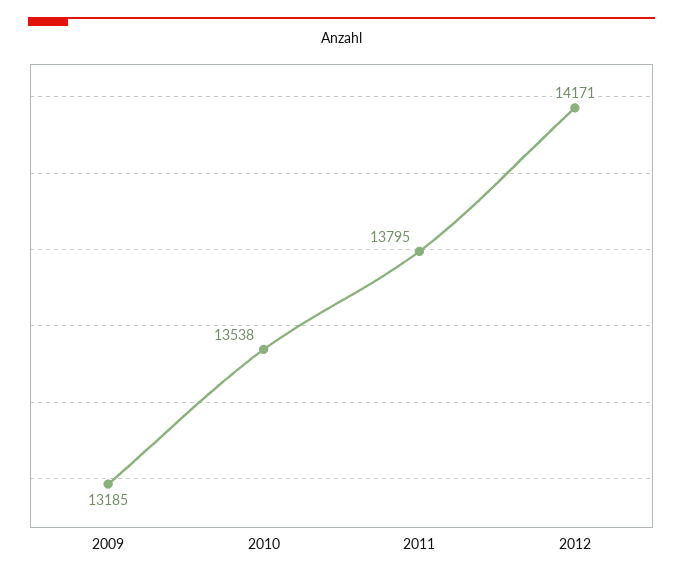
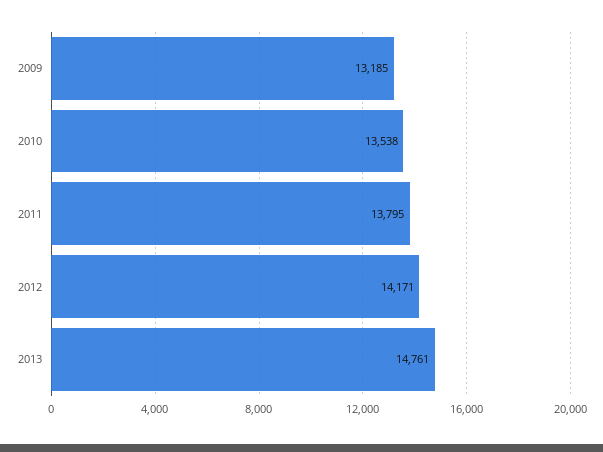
2013: none -> 14761

